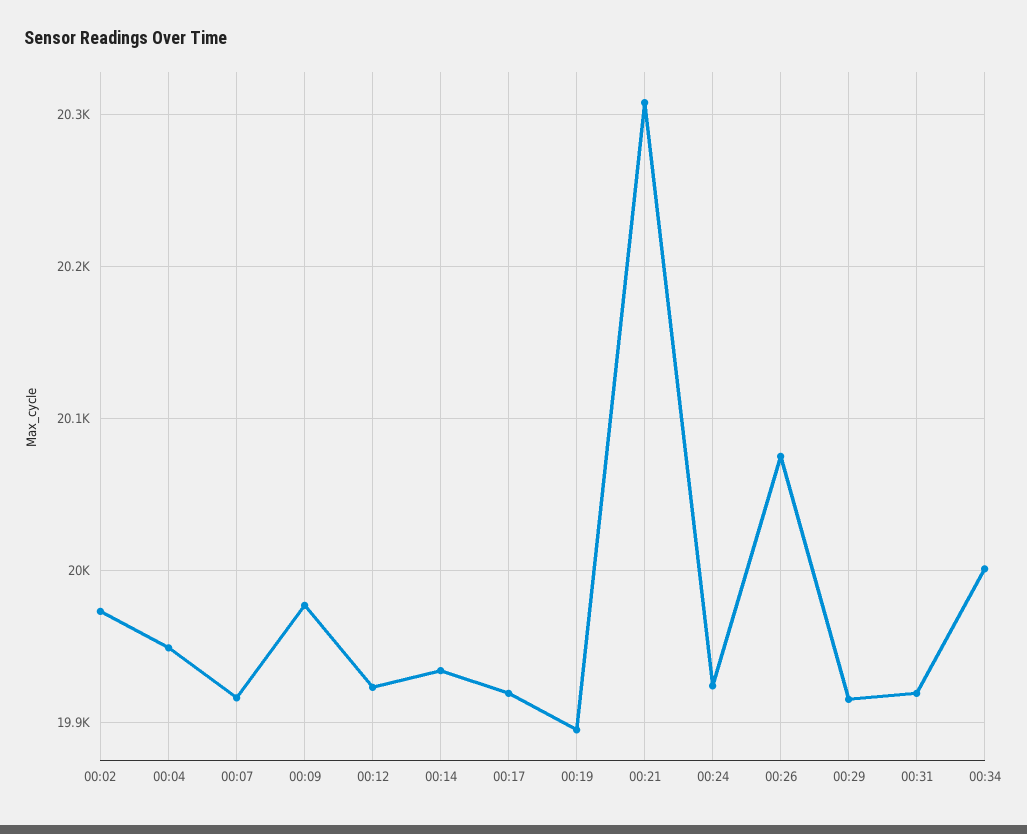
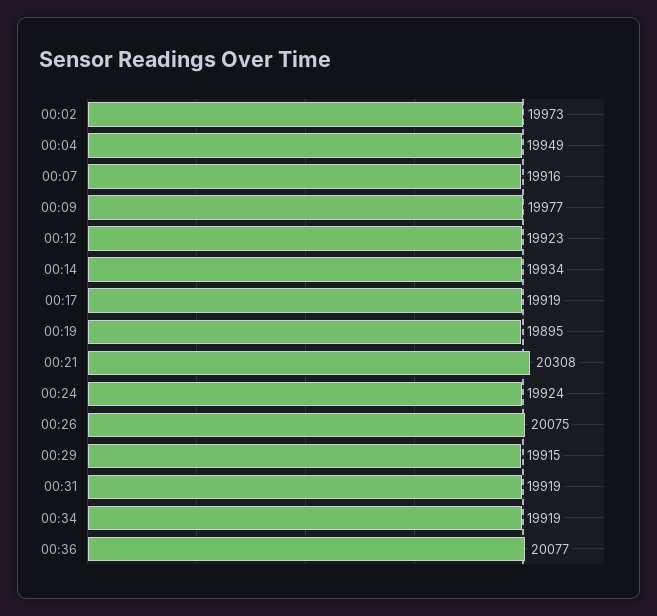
00:34: 20000 -> 19919
00:36: none -> 20077

